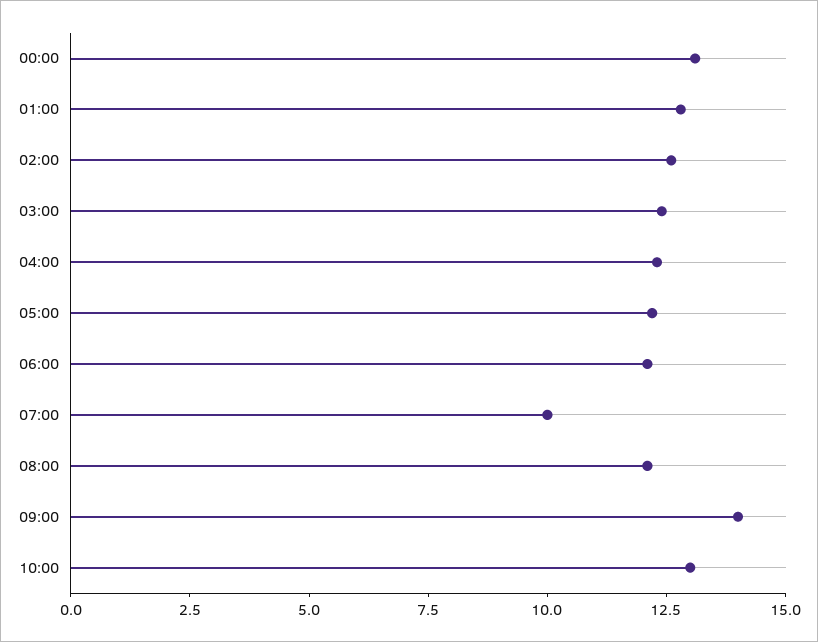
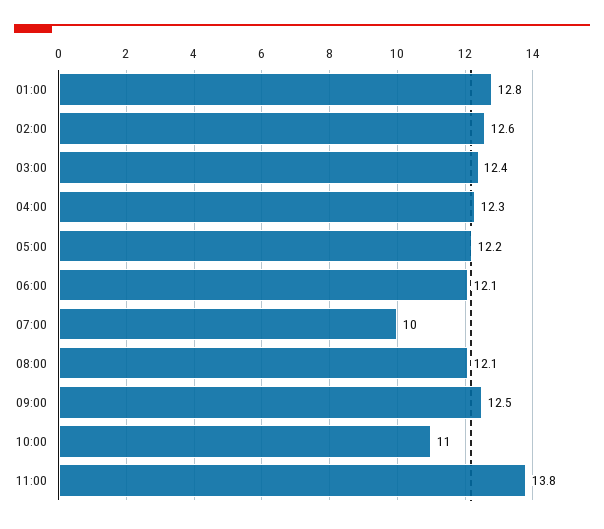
00:00: 13 -> none
09:00: 14 -> 12.5
10:00: 13 -> 11
11:00: none -> 13.8

